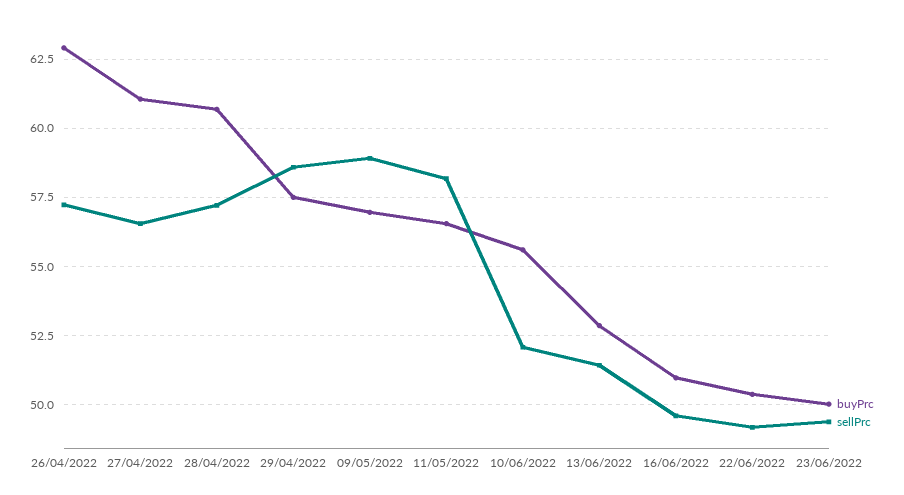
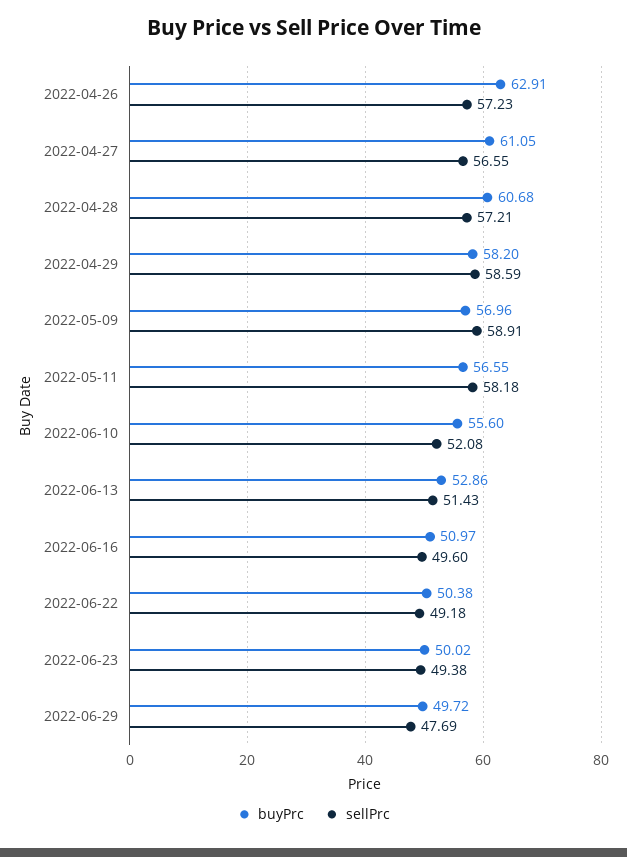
buyPrc, 29/04/2022: 57.5 -> 58.2
buyPrc, 2022-06-29: none -> 49.72
sellPrc, 2022-06-29: none -> 47.69

